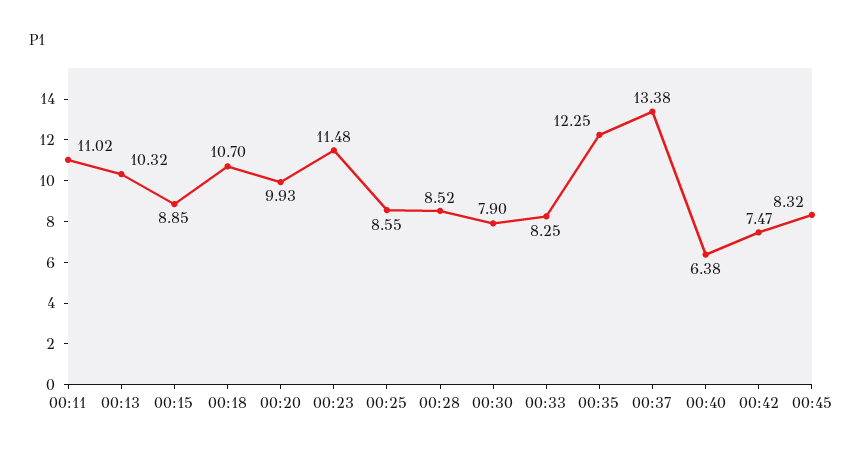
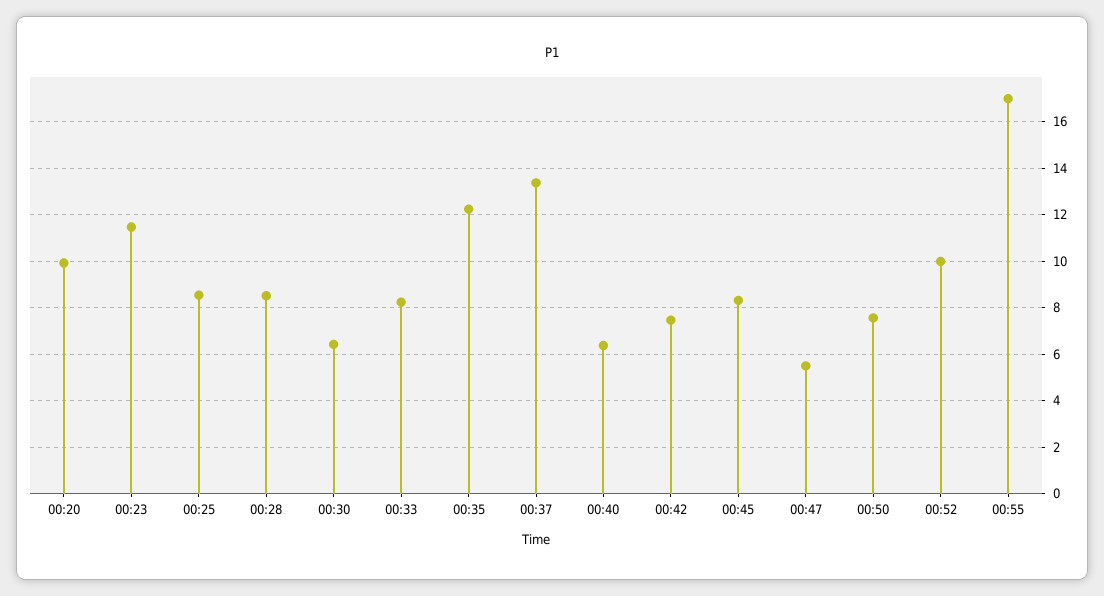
00:11: 11.02 -> none
00:13: 10.32 -> none
00:15: 8.85 -> none
00:18: 10.7 -> none
00:30: 7.9 -> 6.5
00:47: none -> 5.5
00:50: none -> 7.5
00:52: none -> 10
00:55: none -> 17

